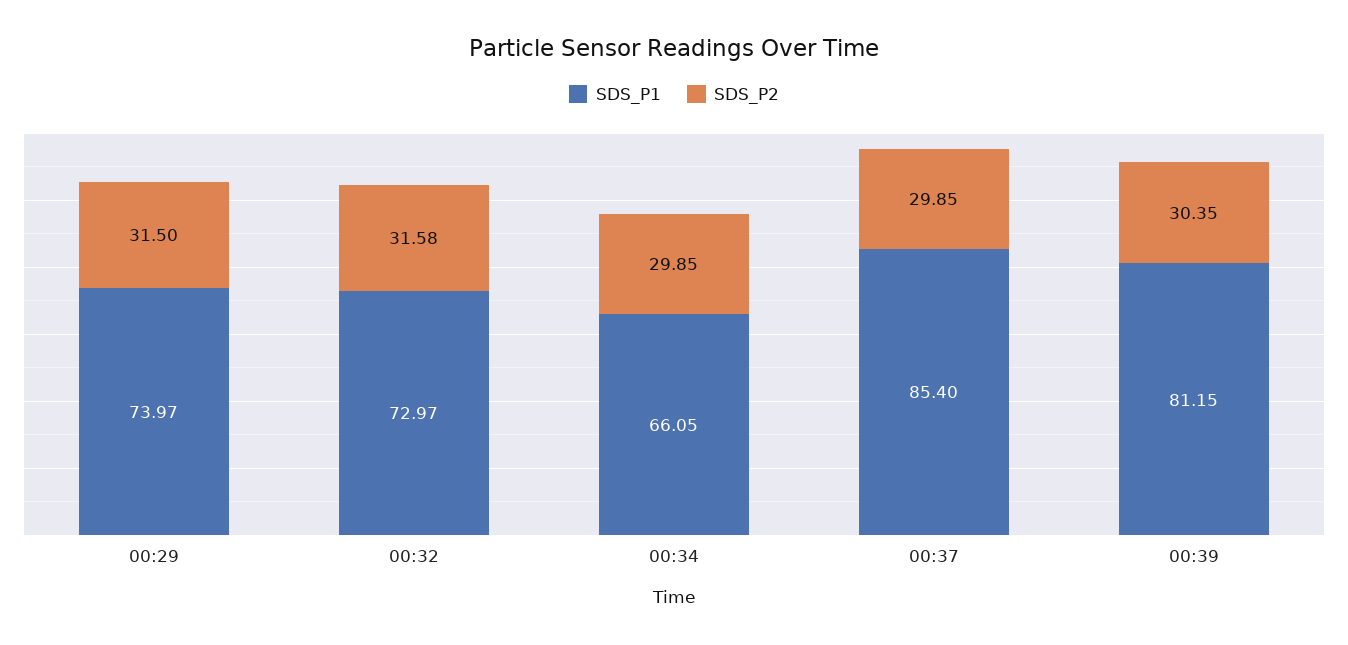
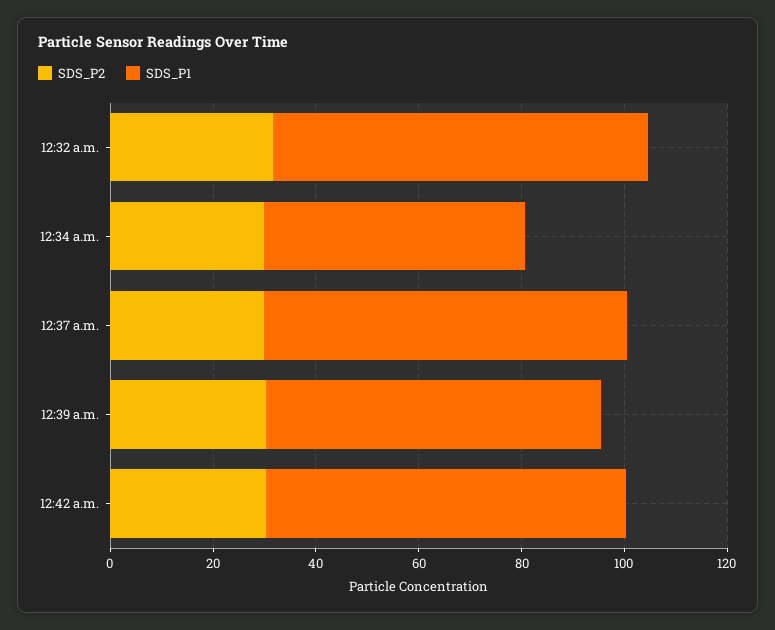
SDS_P1, 00:29: 73.97 -> none
SDS_P2, 00:29: 31.5 -> none
SDS_P1, 00:34: 66.05 -> 50
SDS_P1, 00:37: 85.4 -> 70
SDS_P1, 00:39: 81.15 -> 65
SDS_P2, 12:42 a.m.: none -> 30
SDS_P1, 12:42 a.m.: none -> 70

